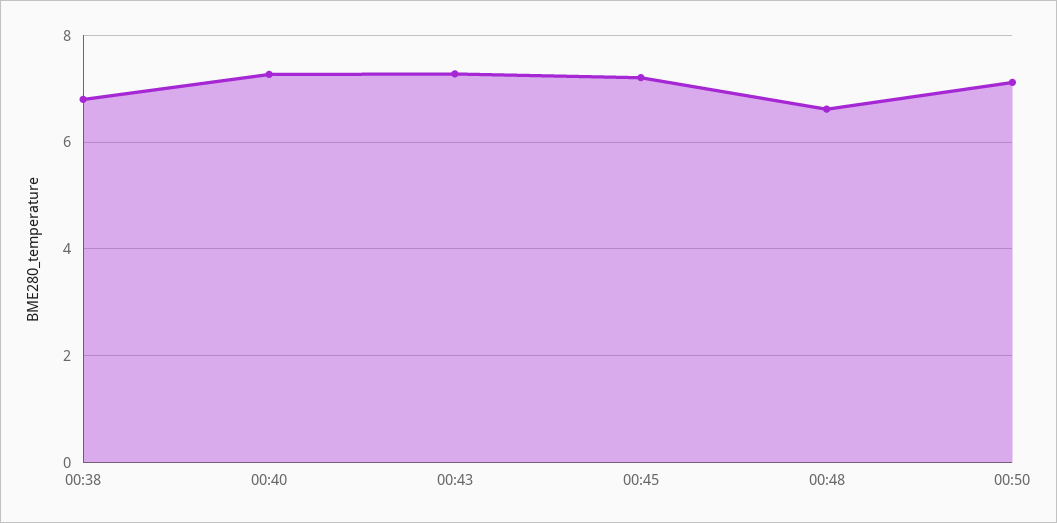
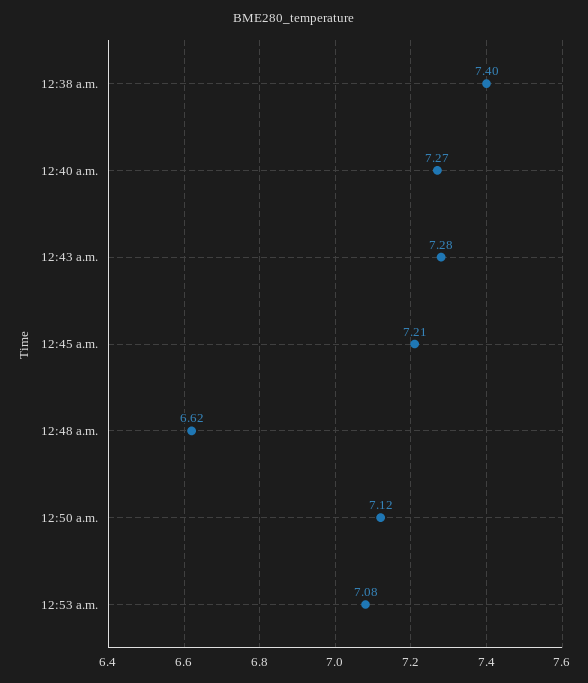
00:38: 6.8 -> 7.4
12:53 a.m.: none -> 7.08

